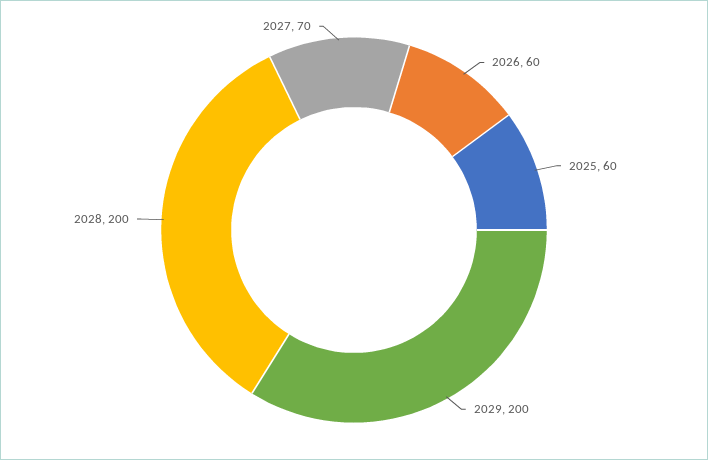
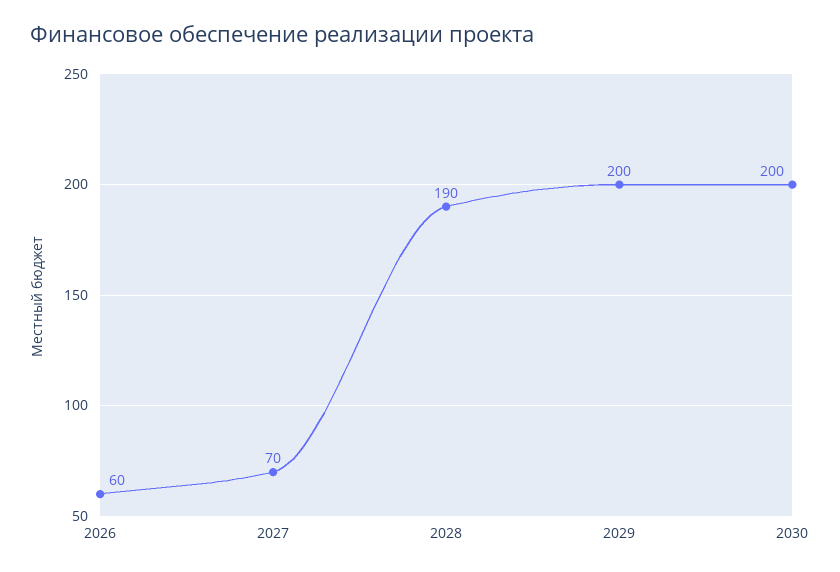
2025: 60 -> none
2028: 200 -> 190
2030: none -> 200

